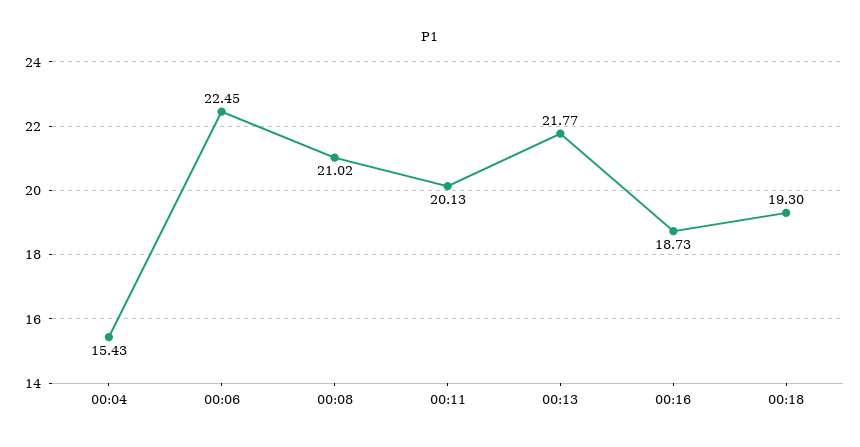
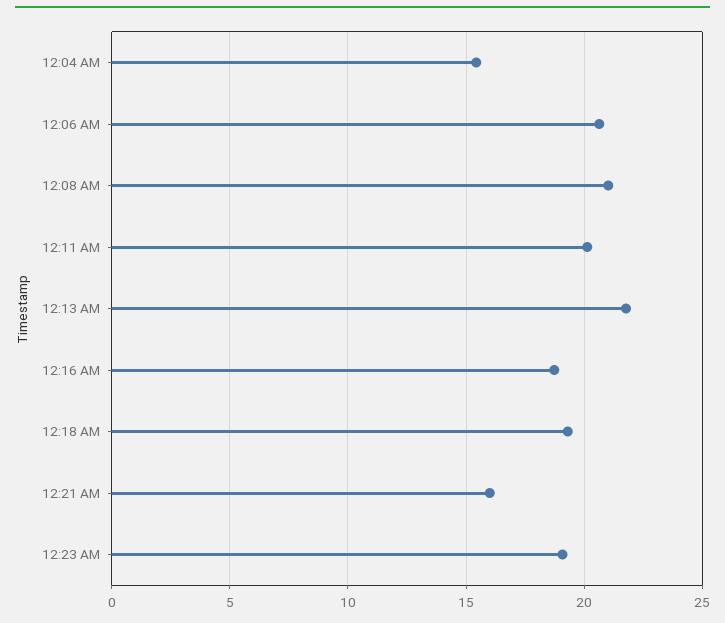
00:06: 22.45 -> 20.5
12:21 AM: none -> 16
12:23 AM: none -> 19

